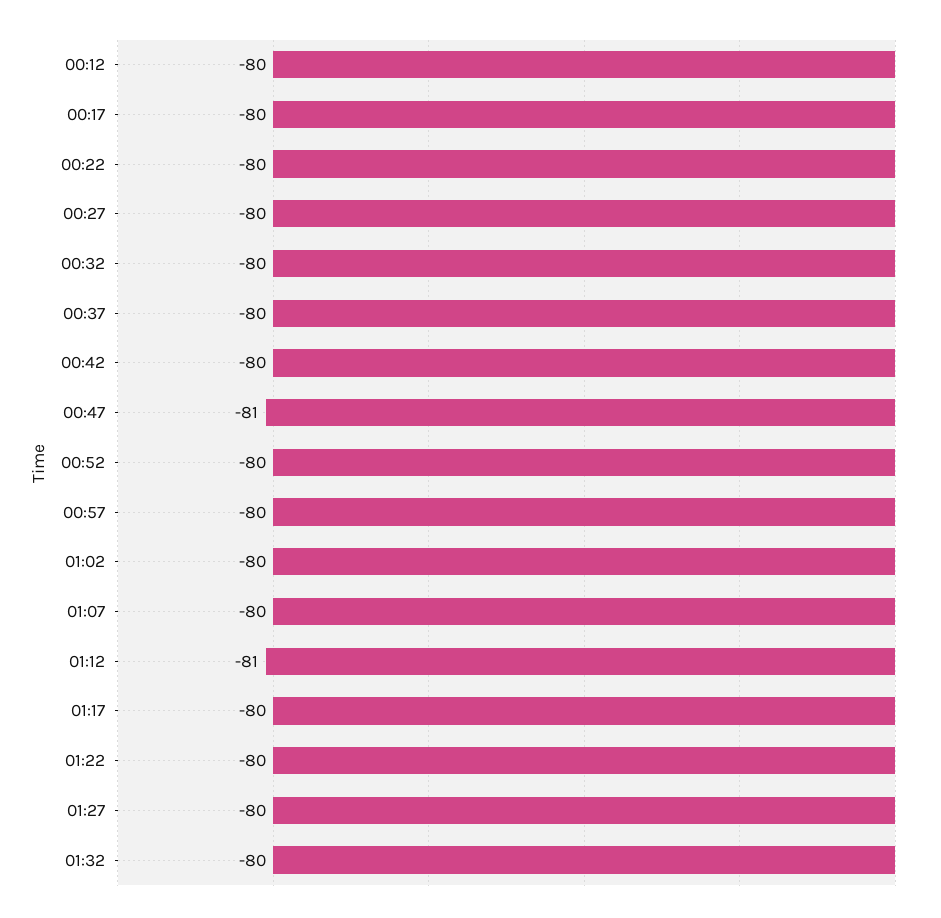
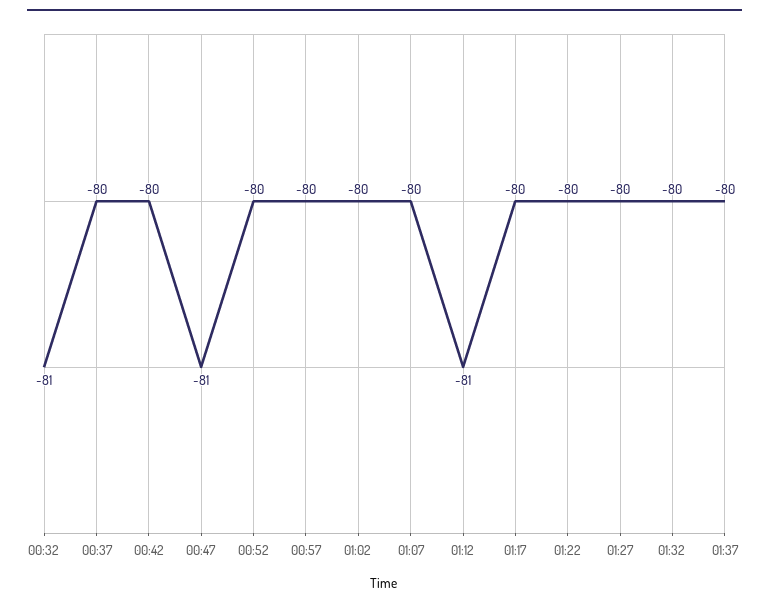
00:12: -80 -> none
00:17: -80 -> none
00:22: -80 -> none
00:27: -80 -> none
00:32: -80 -> -81
01:37: none -> -80

